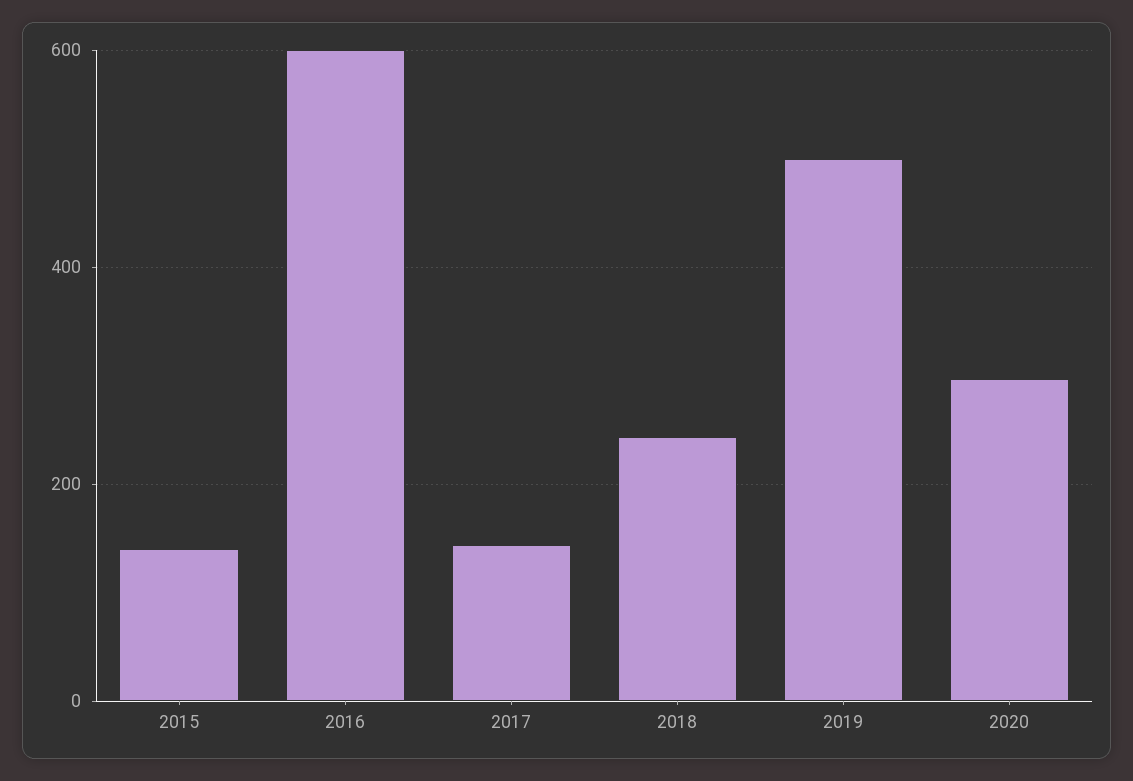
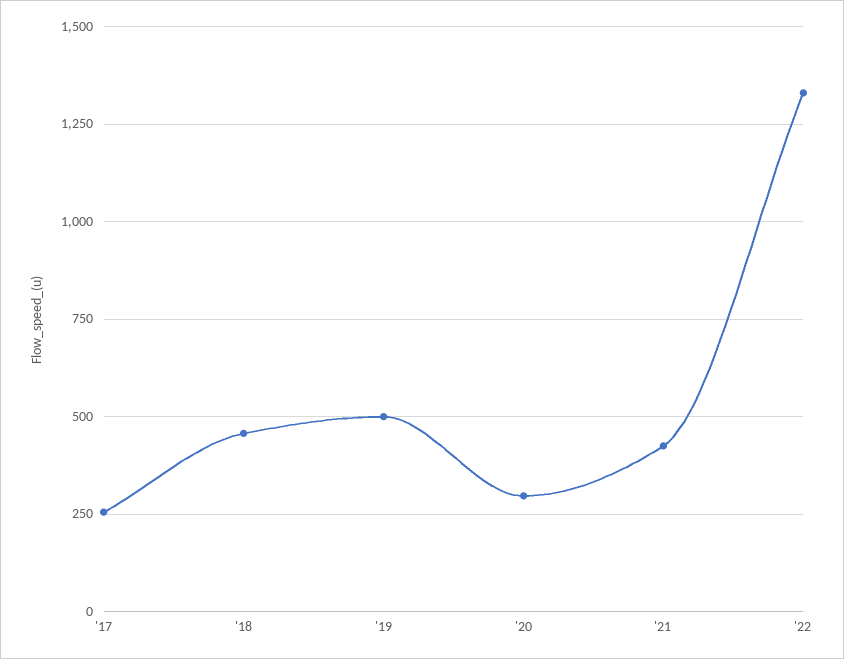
2015: 140 -> none
2016: 600 -> none
2017: 140 -> 250
2018: 240 -> 450
'21: none -> 425
'22: none -> 1325

